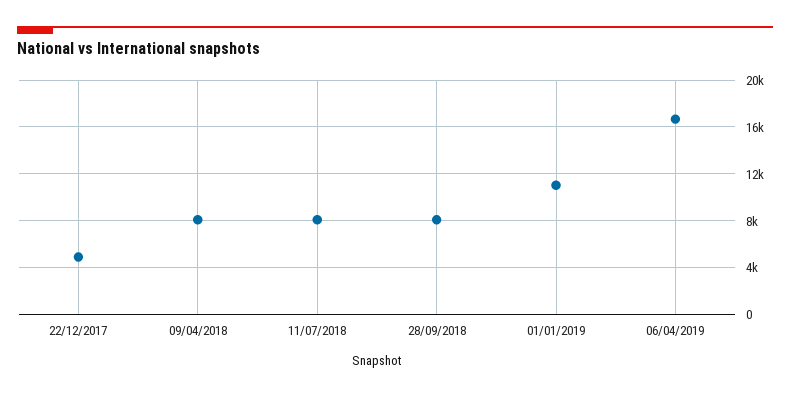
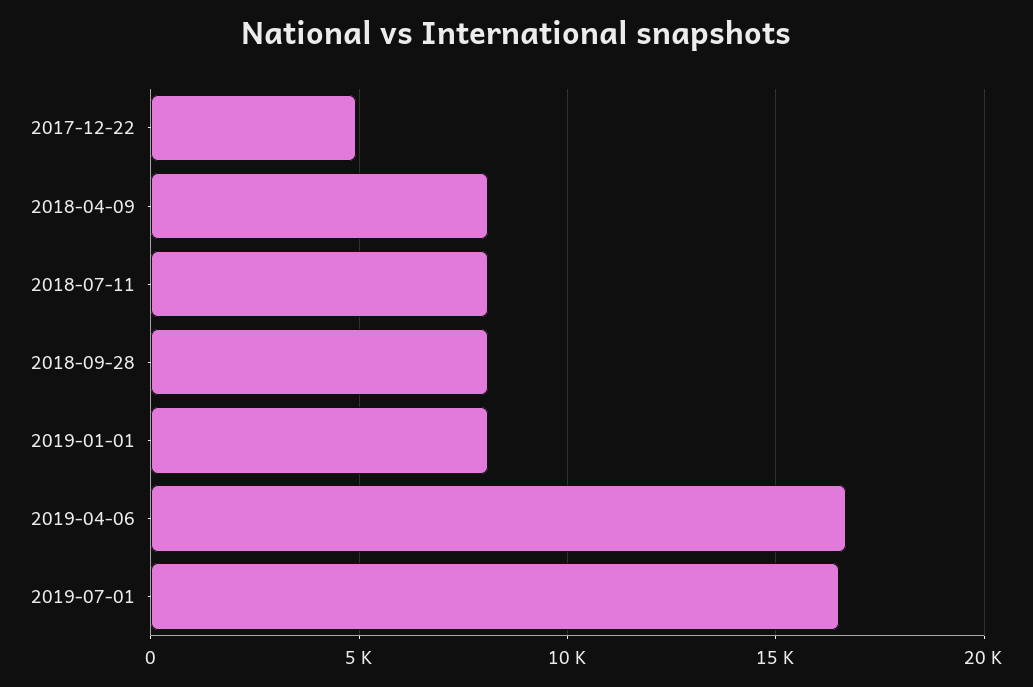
01/01/2019: 11000 -> 8000
2019-07-01: none -> 16500

